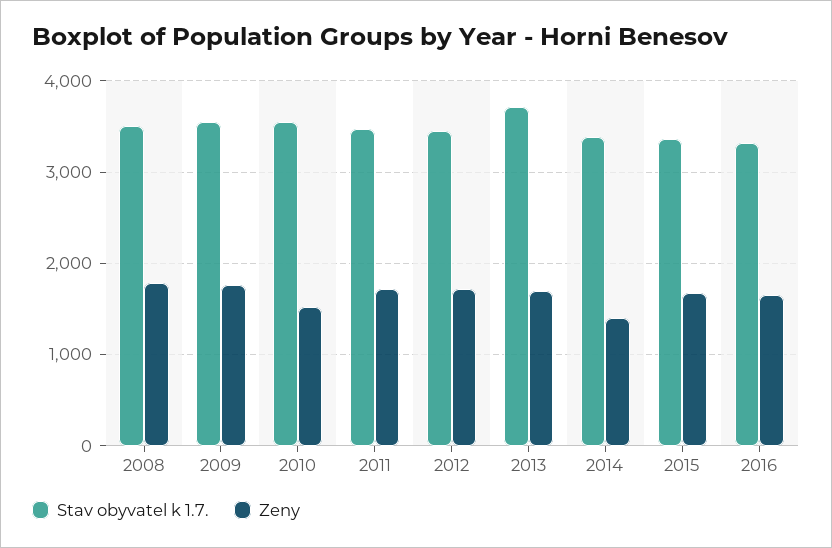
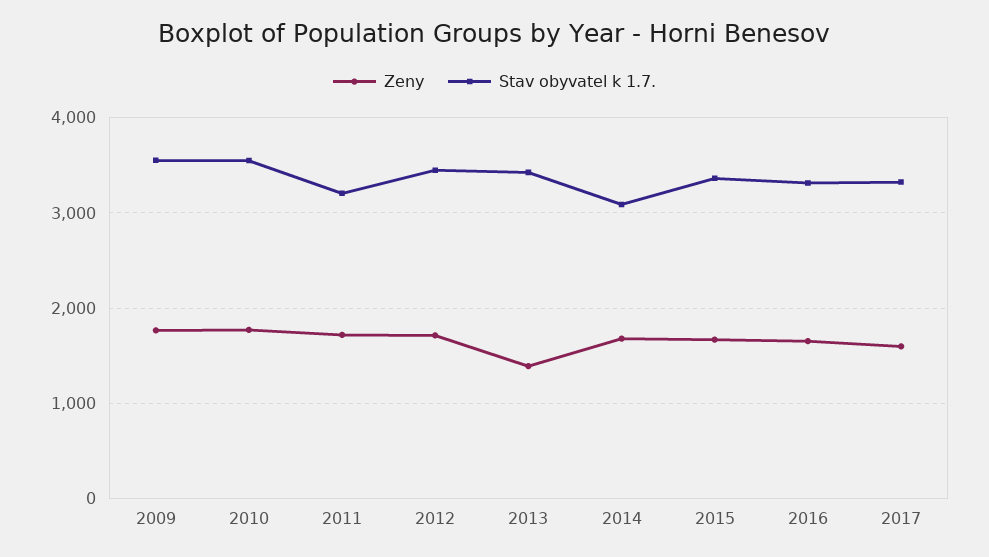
Stav obyvatel k 1.7., 2008: 3500 -> none
Zeny, 2008: 1800 -> none
Zeny, 2010: 1500 -> 1800
Stav obyvatel k 1.7., 2011: 3500 -> 3200
Stav obyvatel k 1.7., 2013: 3700 -> 3400
Zeny, 2013: 1700 -> 1400
Stav obyvatel k 1.7., 2014: 3400 -> 3100
Zeny, 2014: 1400 -> 1700
Zeny, 2017: none -> 1600
Stav obyvatel k 1.7., 2017: none -> 3300

